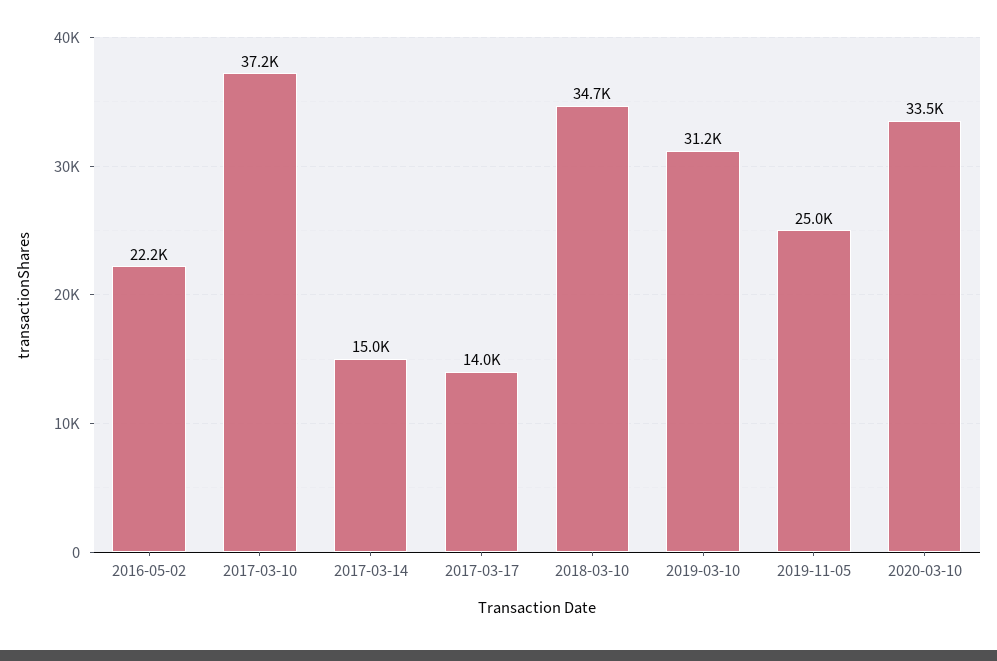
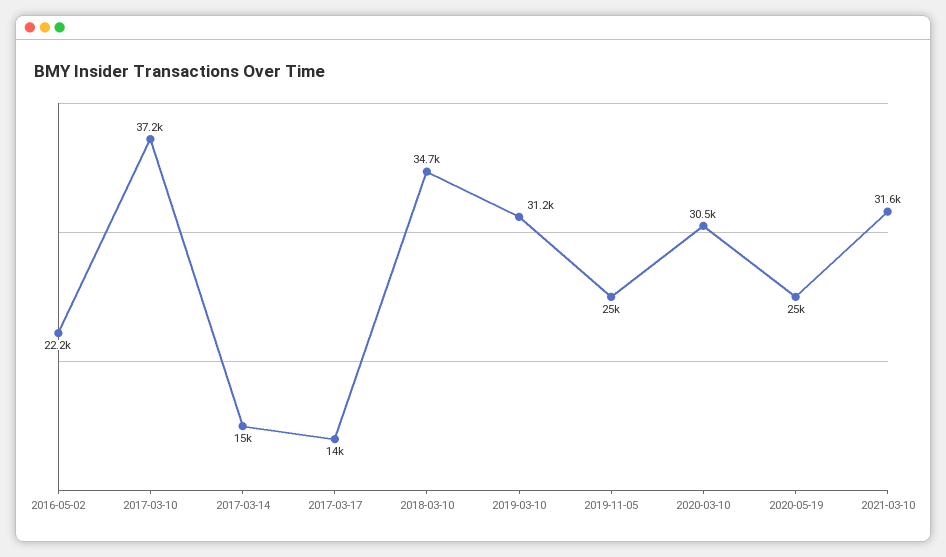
2020-03-10: 33500 -> 30500
2020-05-19: none -> 25000
2021-03-10: none -> 31600

